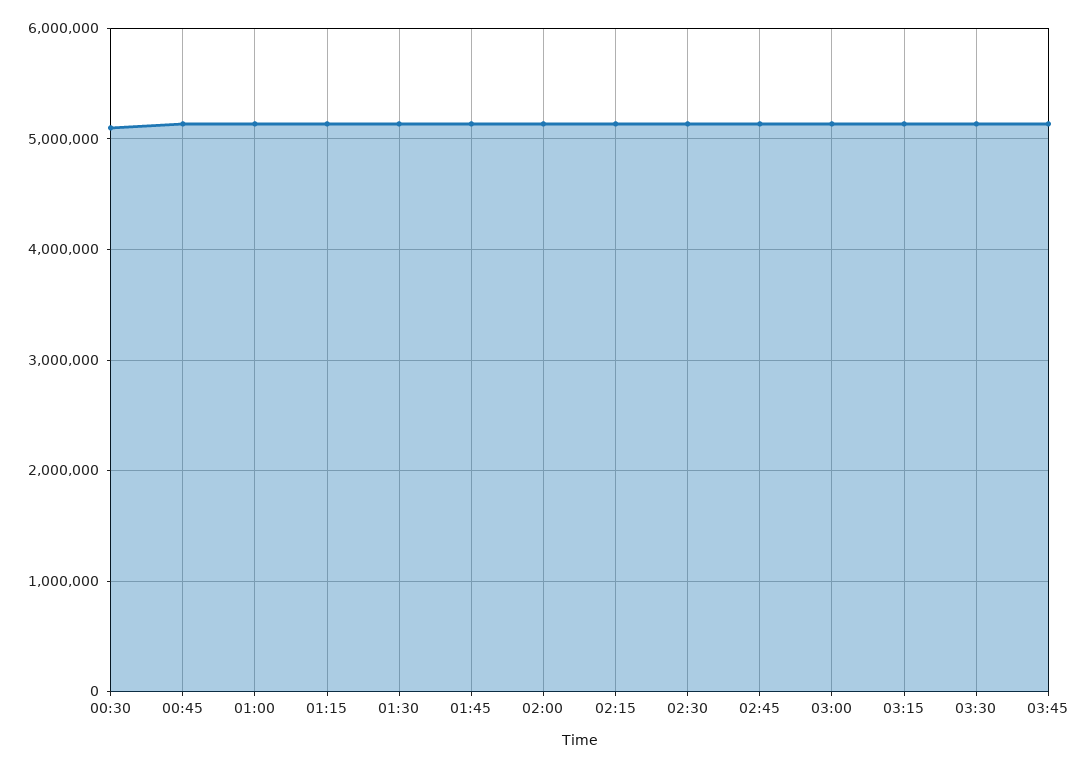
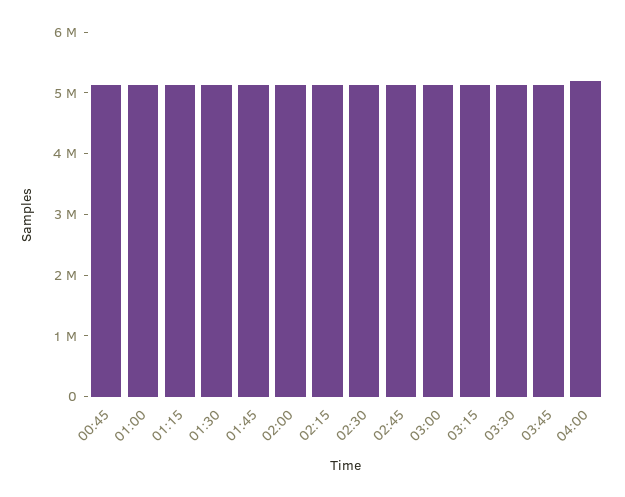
00:30: 5100000 -> none
04:00: none -> 5200000

